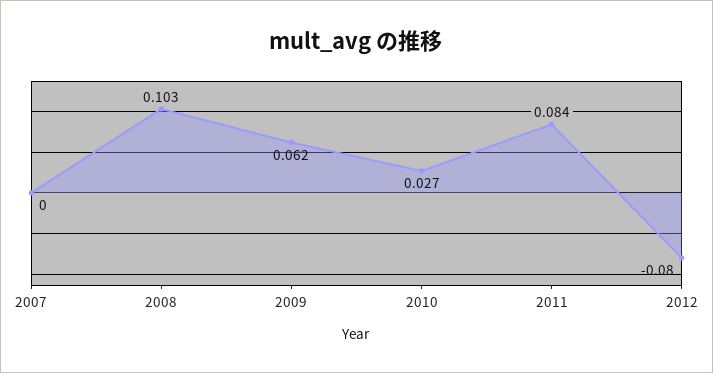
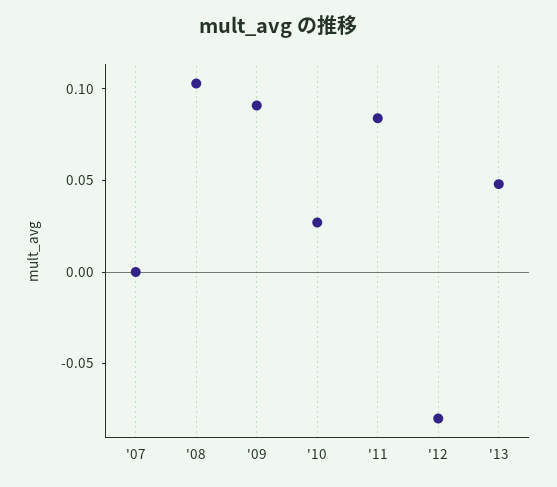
2009: 0.062 -> 0.09
'13: none -> 0.05

